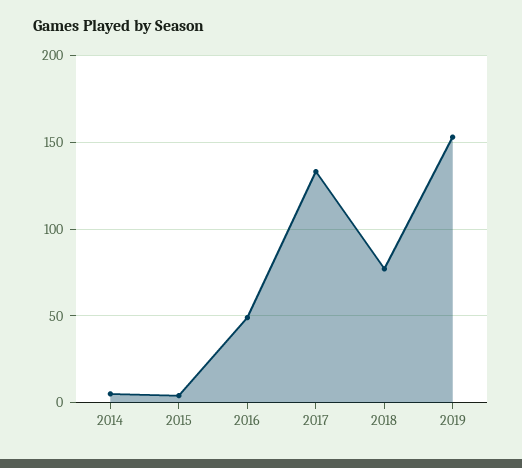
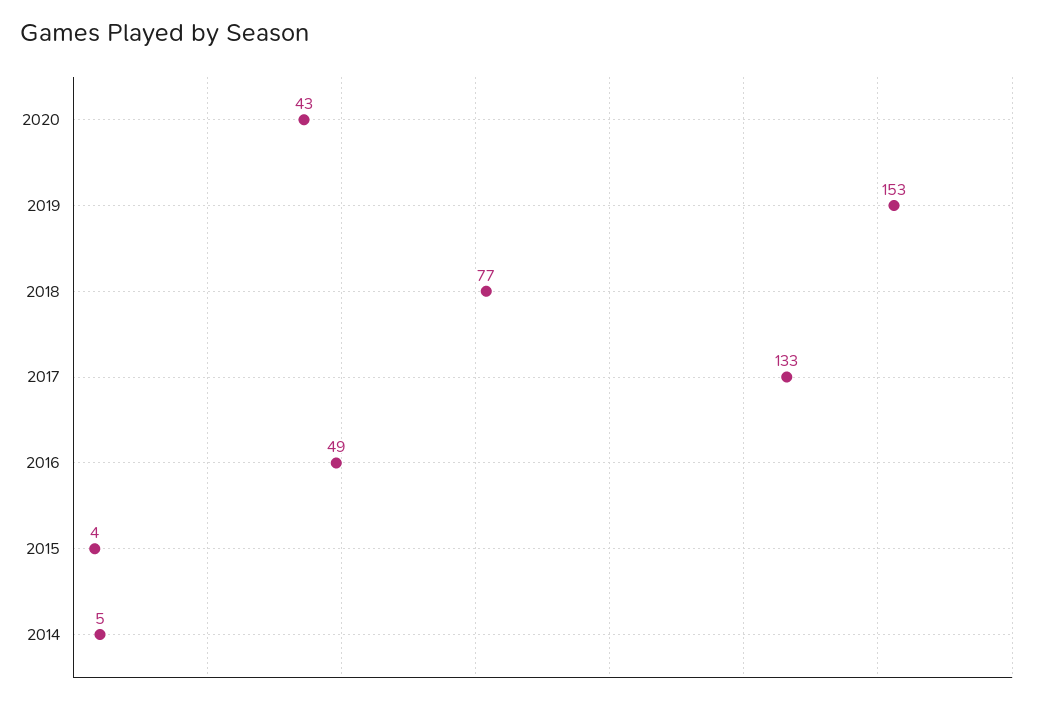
2020: none -> 43

